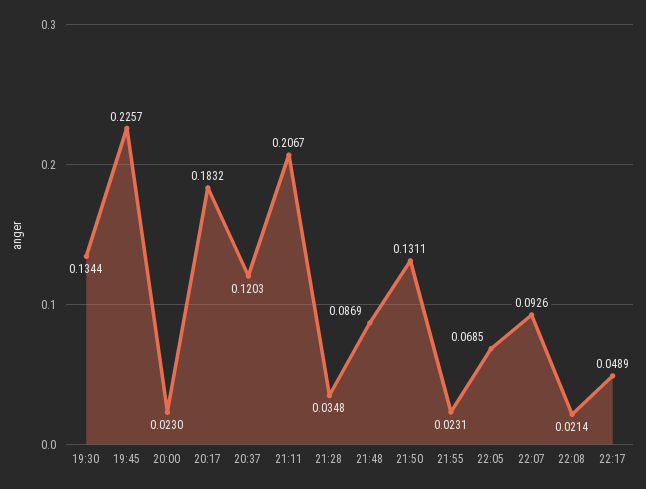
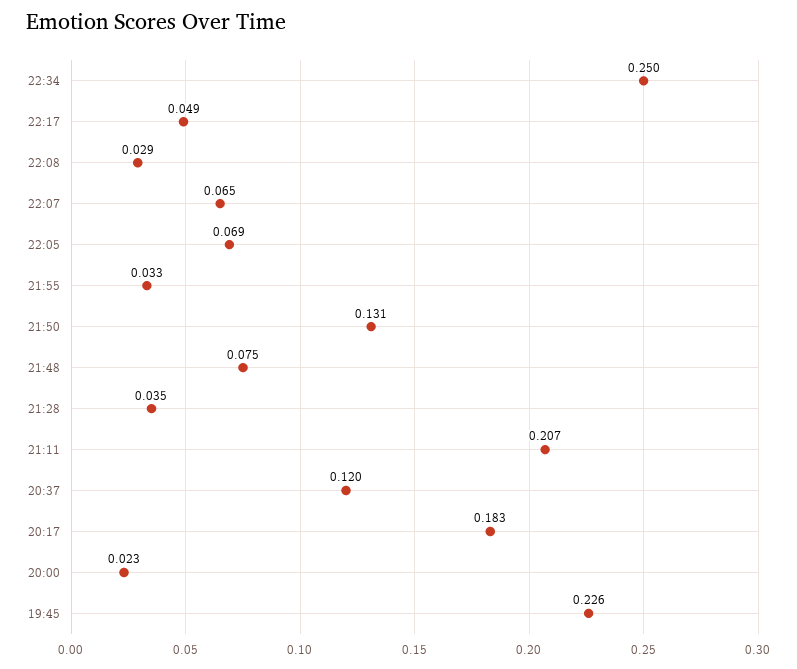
19:30: 0.1344 -> none
21:48: 0.0869 -> 0.075
21:55: 0.0231 -> 0.033
22:07: 0.0926 -> 0.065
22:08: 0.0214 -> 0.029
22:34: none -> 0.25

